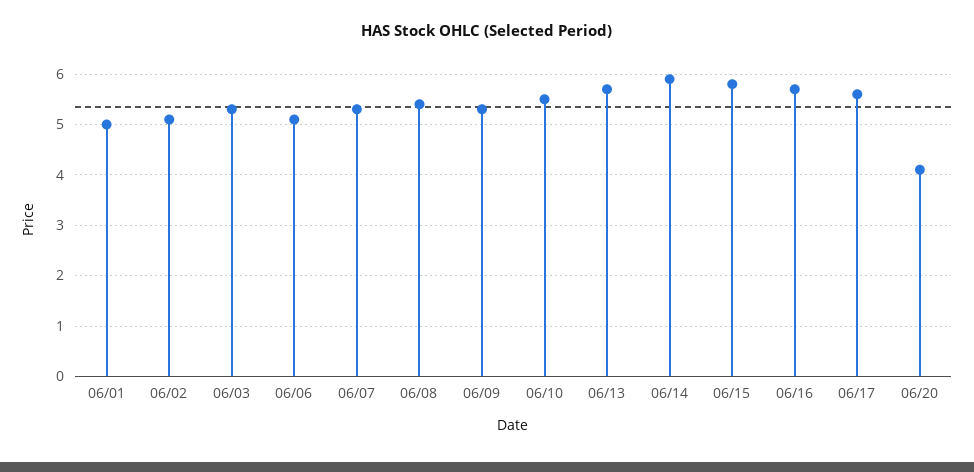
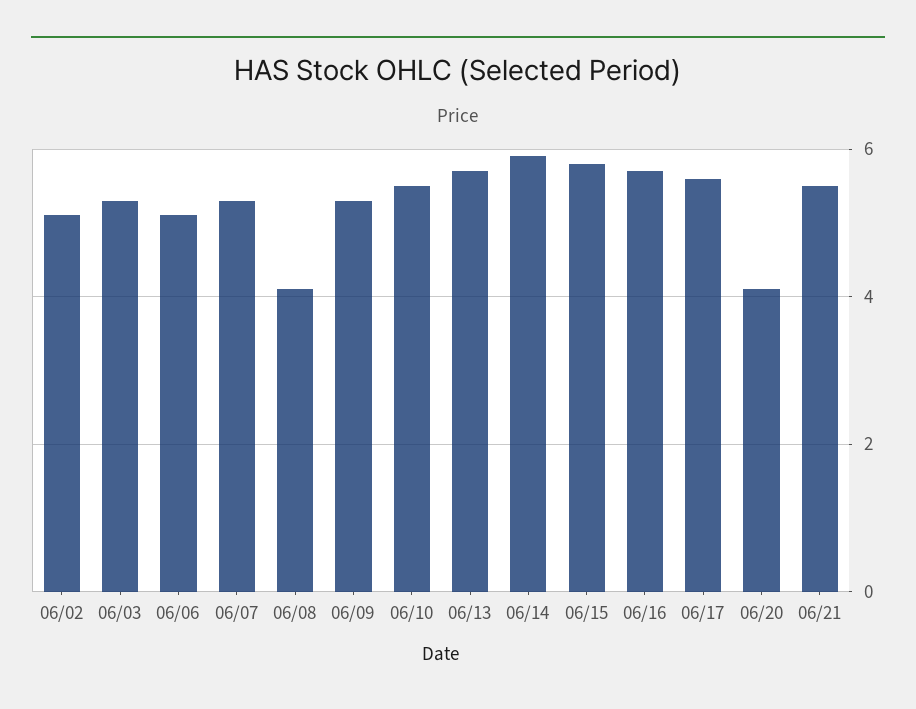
06/01: 5 -> none
06/08: 5.5 -> 4
06/21: none -> 5.5

